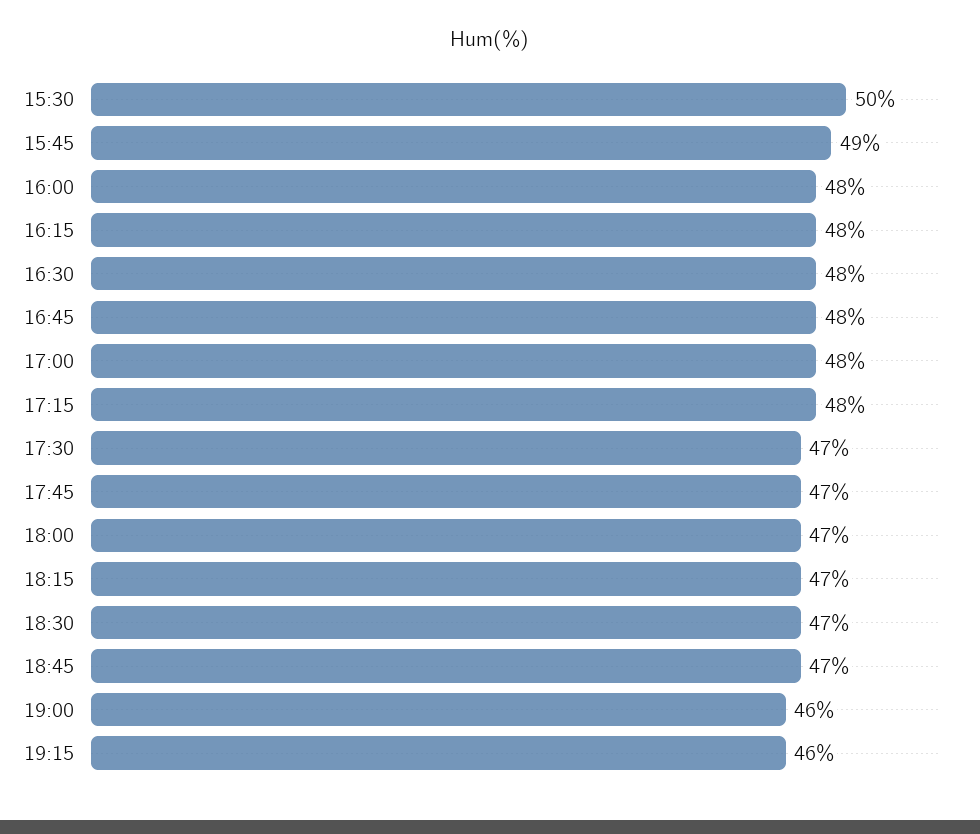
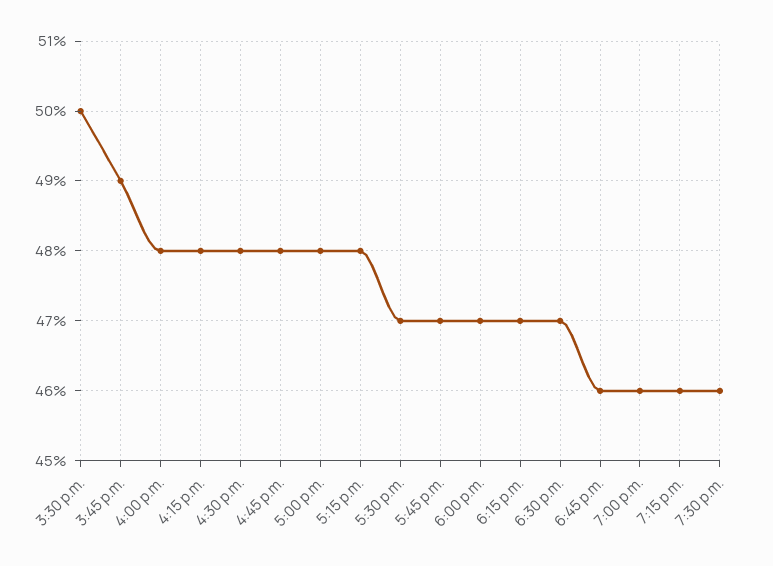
18:45: 47 -> 46
7:30 p.m.: none -> 46

